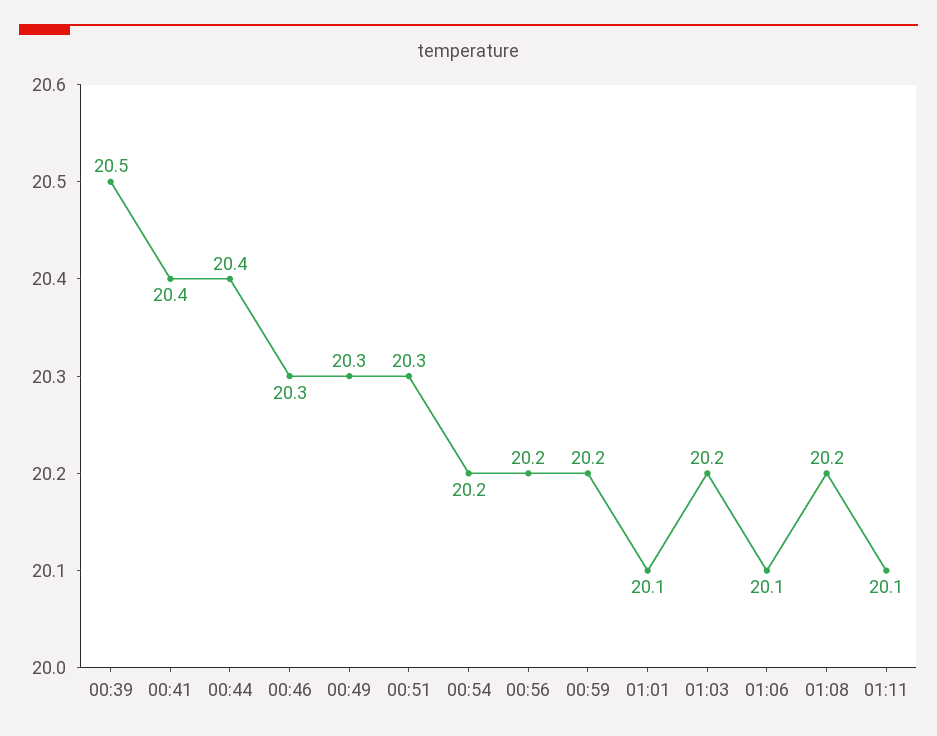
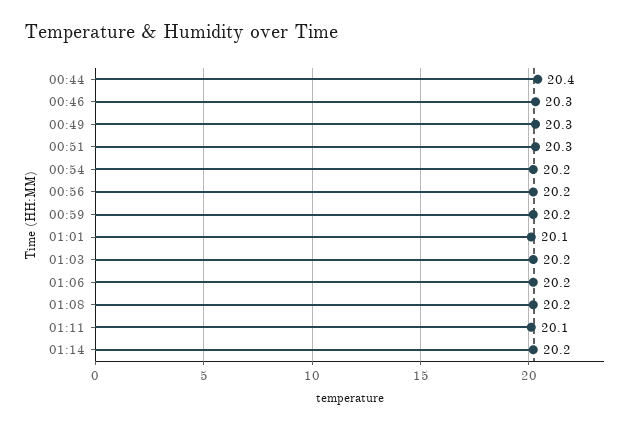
00:39: 20.5 -> none
00:41: 20.4 -> none
01:06: 20.1 -> 20.2
01:14: none -> 20.2

